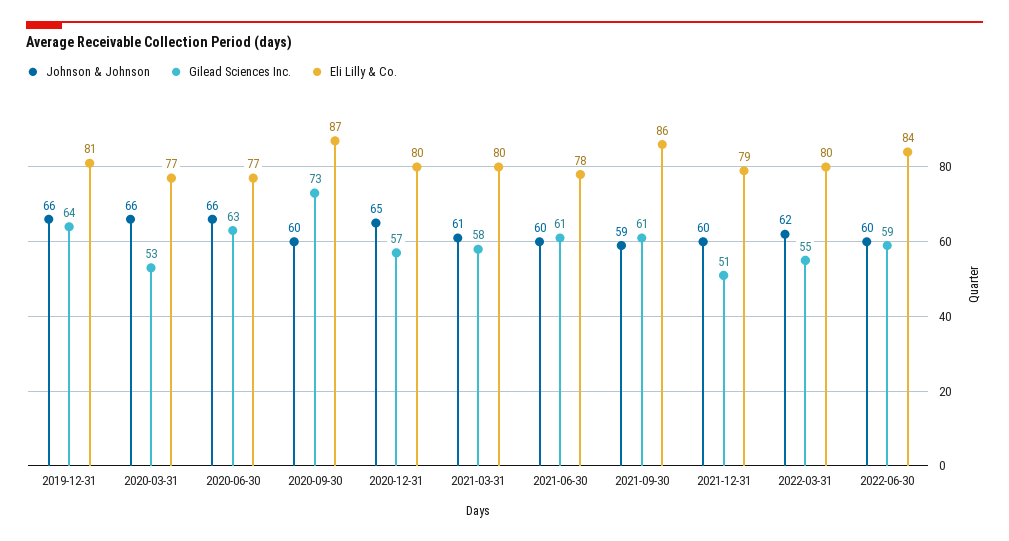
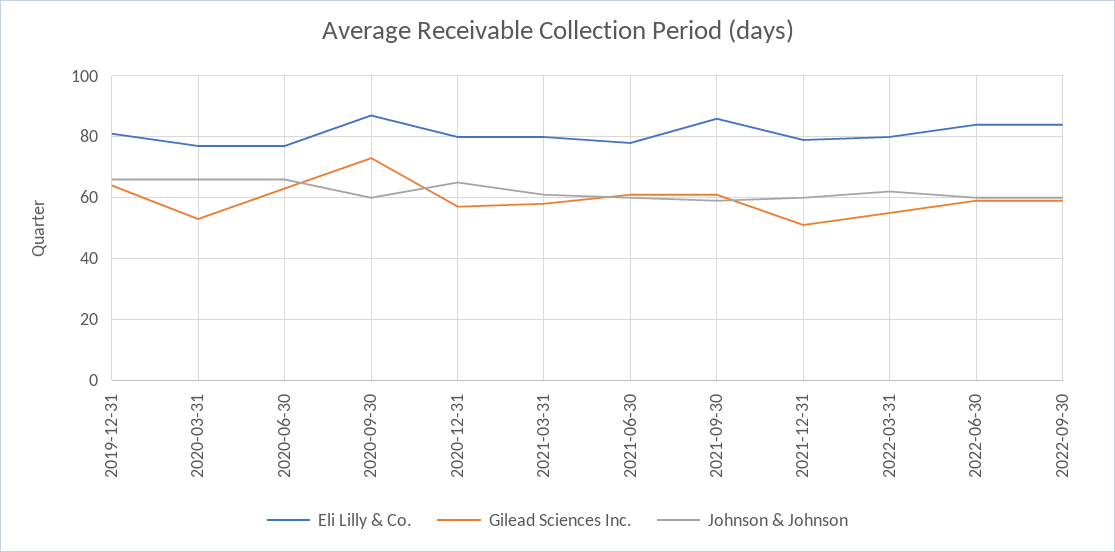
Eli Lilly & Co., 2022-09-30: none -> 85
Gilead Sciences Inc., 2022-09-30: none -> 60
Johnson & Johnson, 2022-09-30: none -> 60

